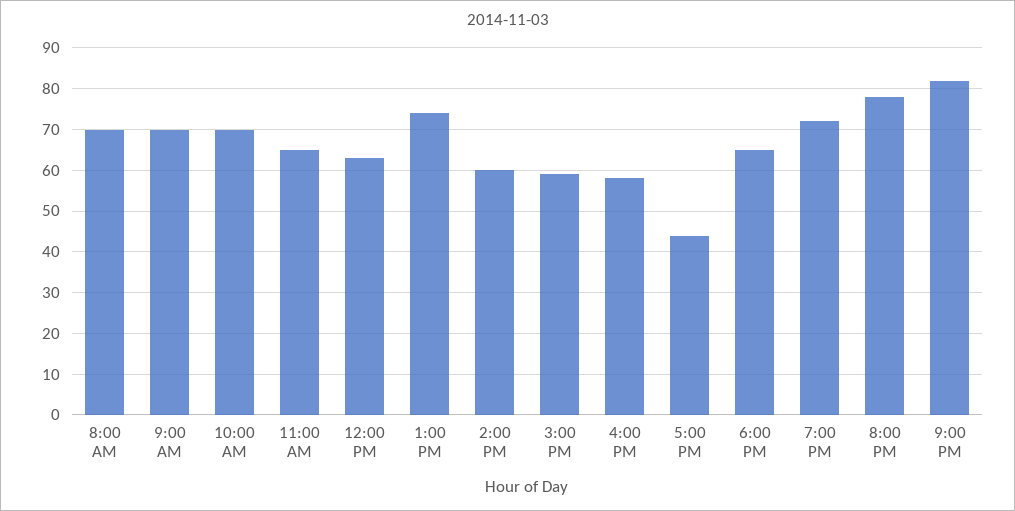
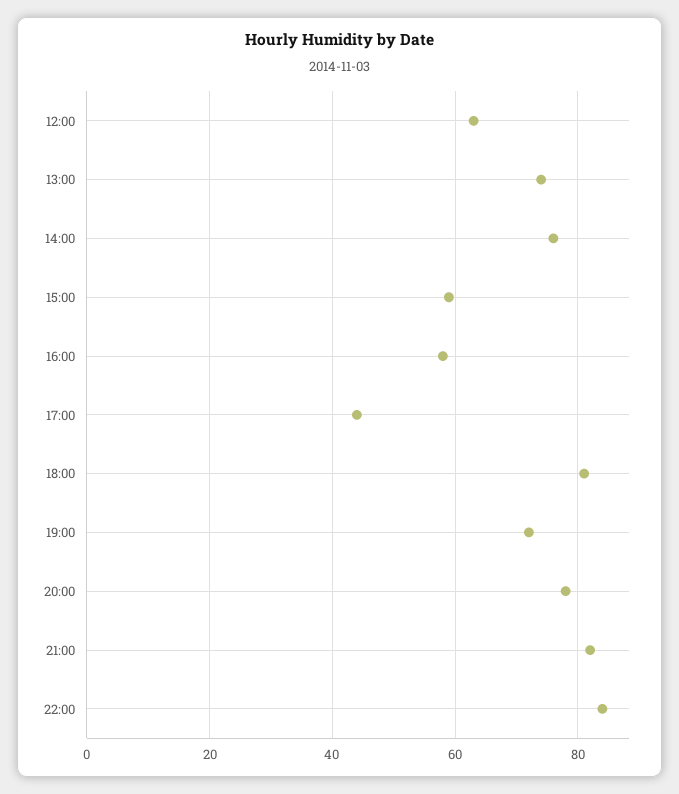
8:00 AM: 70 -> none
9:00 AM: 70 -> none
10:00 AM: 70 -> none
11:00 AM: 65 -> none
2:00 PM: 60 -> 75
6:00 PM: 65 -> 80
22:00: none -> 85

